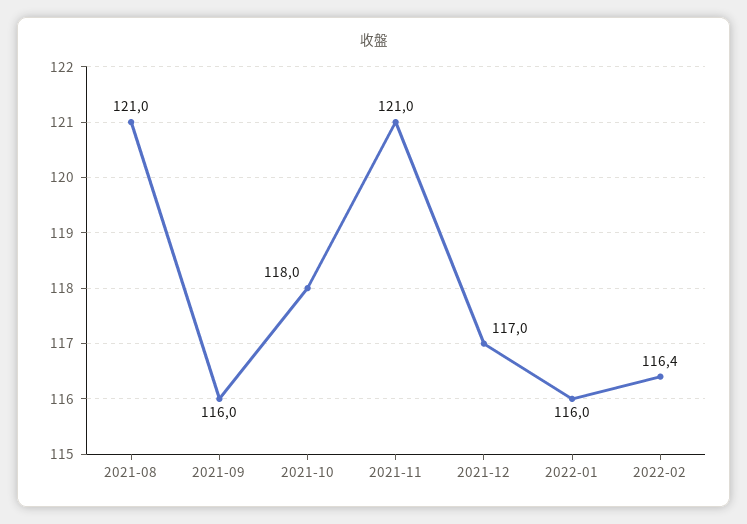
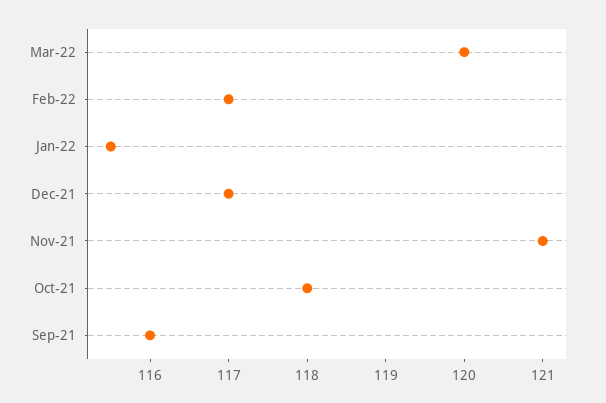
2021-08: 121 -> none
2022-01: 116 -> 115.5
2022-02: 116.4 -> 117
Mar-22: none -> 120

